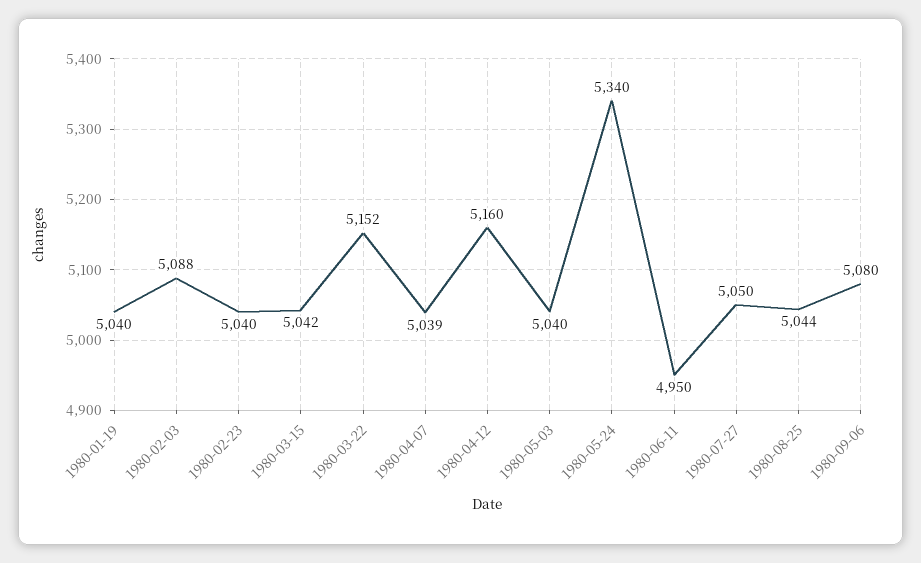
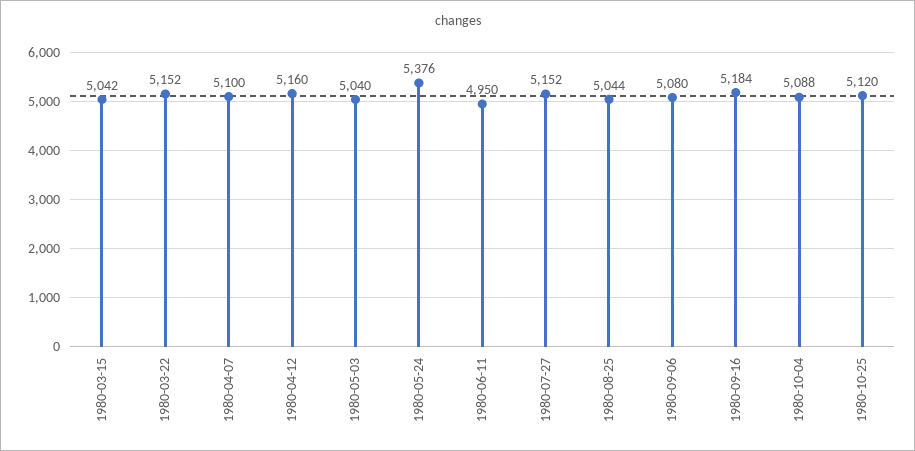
1980-01-19: 5040 -> none
1980-02-03: 5088 -> none
1980-02-23: 5040 -> none
1980-04-07: 5039 -> 5100
1980-05-24: 5340 -> 5376
1980-07-27: 5050 -> 5152
1980-09-16: none -> 5184
1980-10-04: none -> 5088
1980-10-25: none -> 5120

